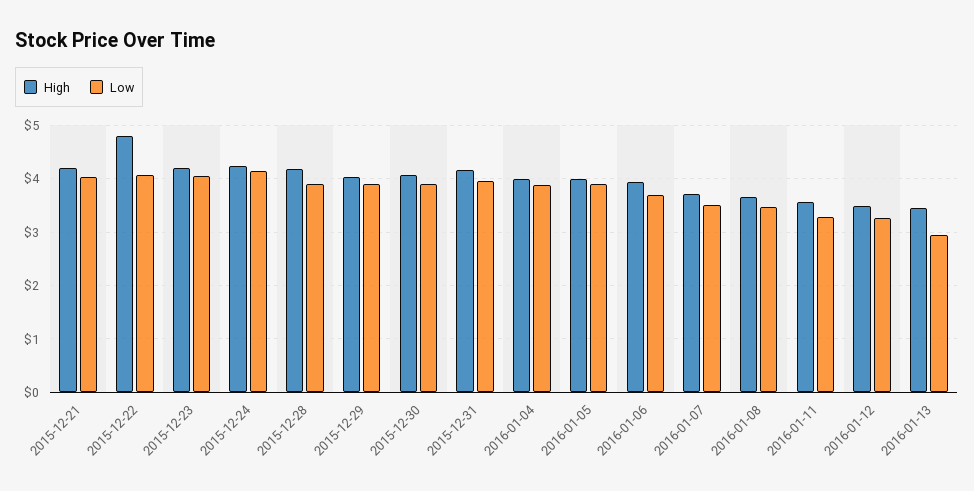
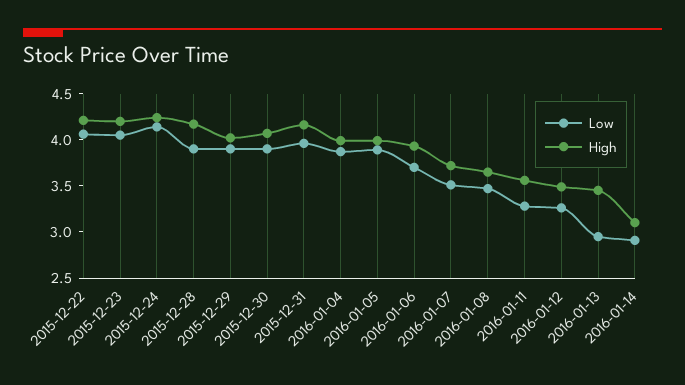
High, 2015-12-21: 4.2 -> none
Low, 2015-12-21: 4 -> none
High, 2015-12-22: 4.8 -> 4.2
Low, 2016-01-14: none -> 2.9
High, 2016-01-14: none -> 3.1

